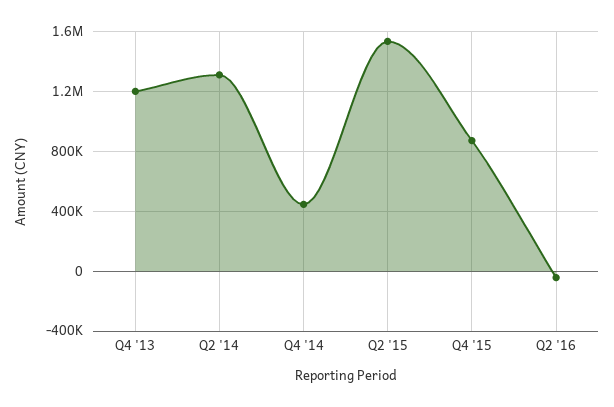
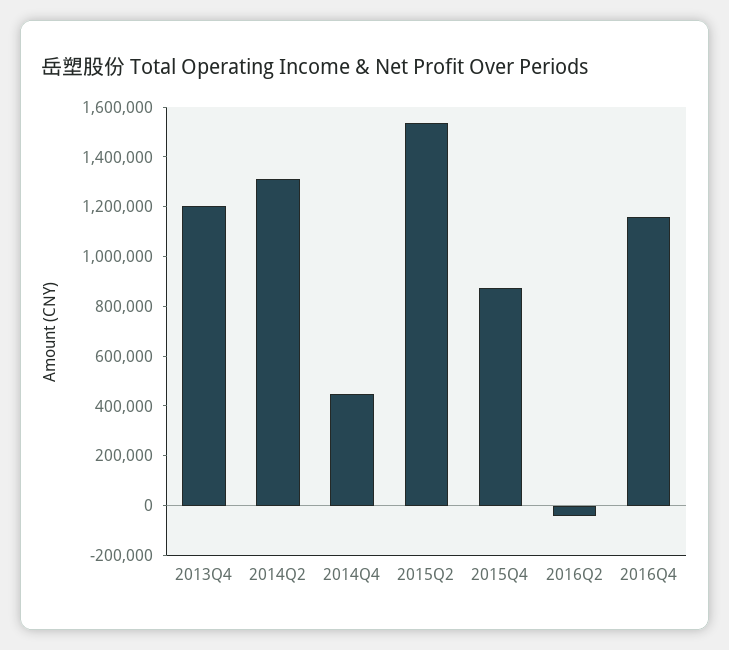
2016Q4: none -> 1150000

